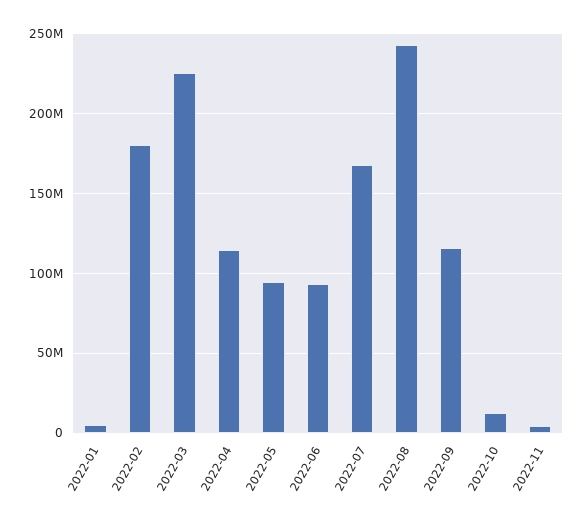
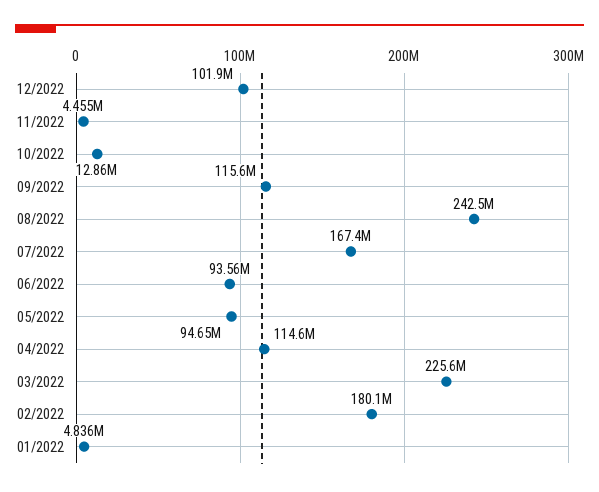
12/2022: none -> 101900000

